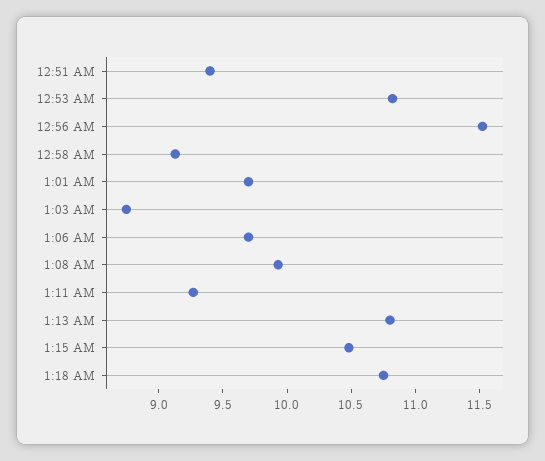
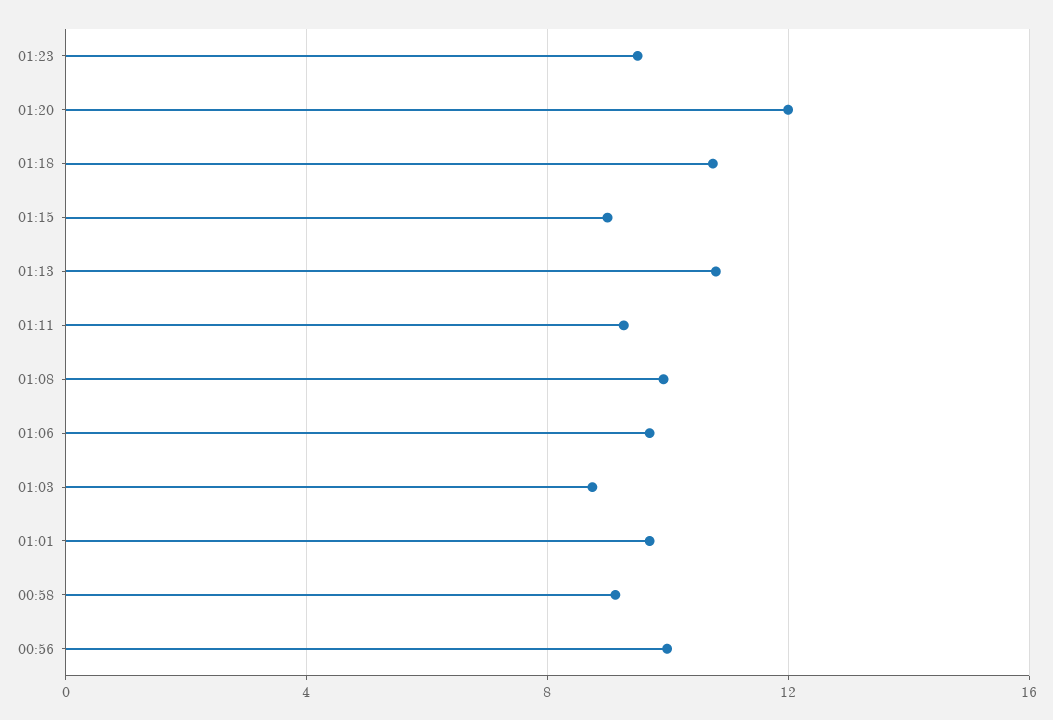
12:51 AM: 9.4 -> none
12:53 AM: 10.8 -> none
12:56 AM: 11.5 -> 10
1:15 AM: 10.5 -> 9
01:23: none -> 9.5
01:20: none -> 12

